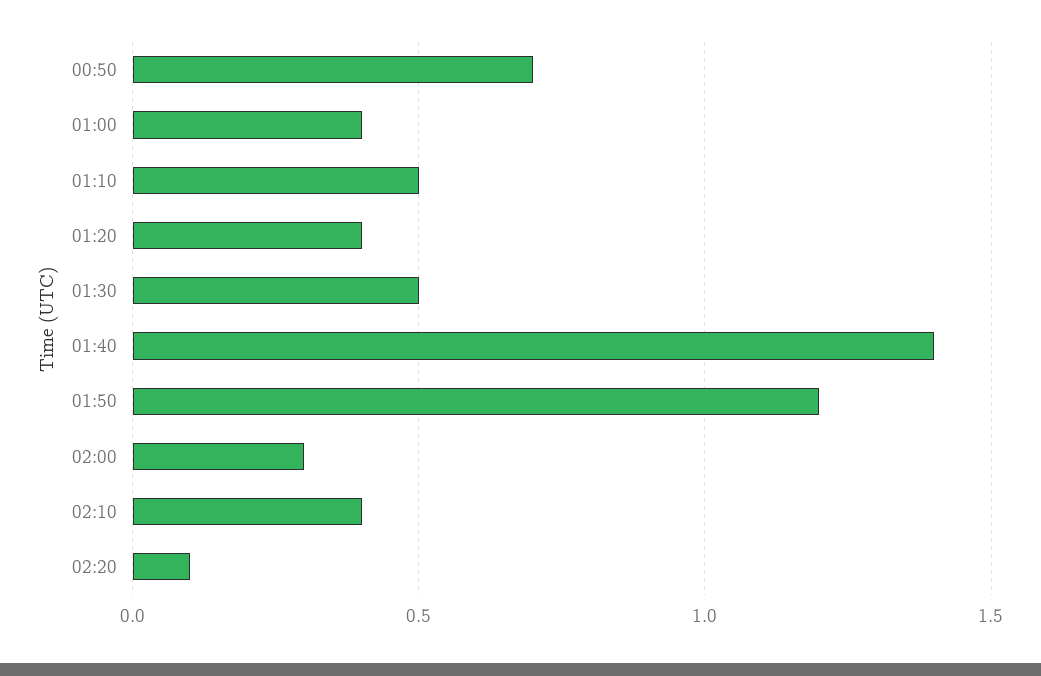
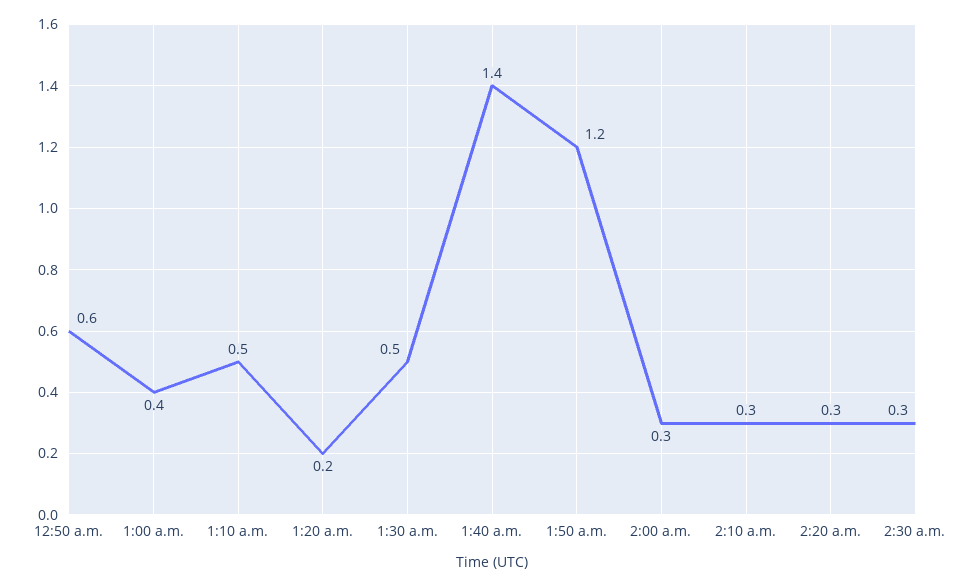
00:50: 0.7 -> 0.6
01:20: 0.4 -> 0.2
02:10: 0.4 -> 0.3
02:20: 0.1 -> 0.3
2:30 a.m.: none -> 0.3

